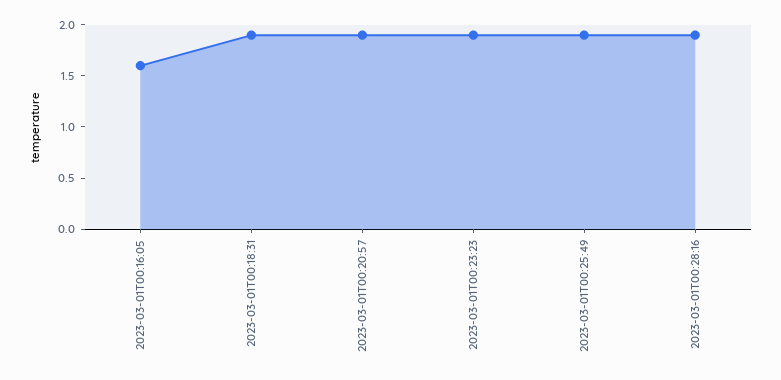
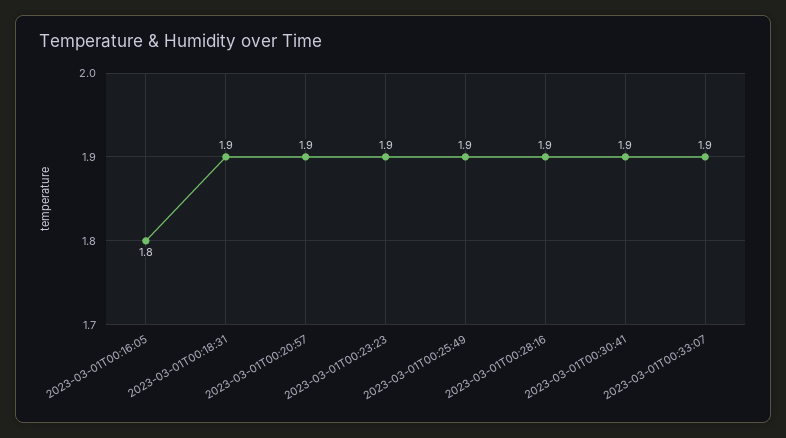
2023-03-01T00:16:05: 1.6 -> 1.8
2023-03-01T00:30:41: none -> 1.9
2023-03-01T00:33:07: none -> 1.9

